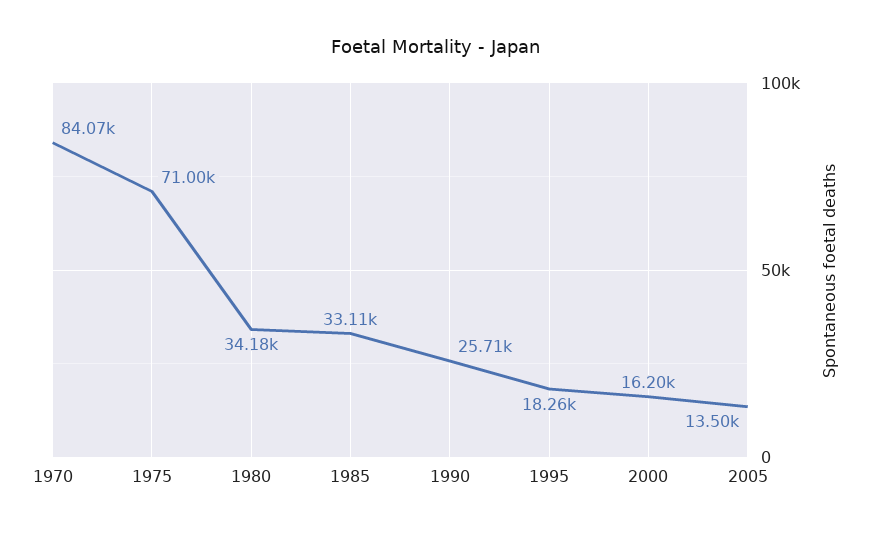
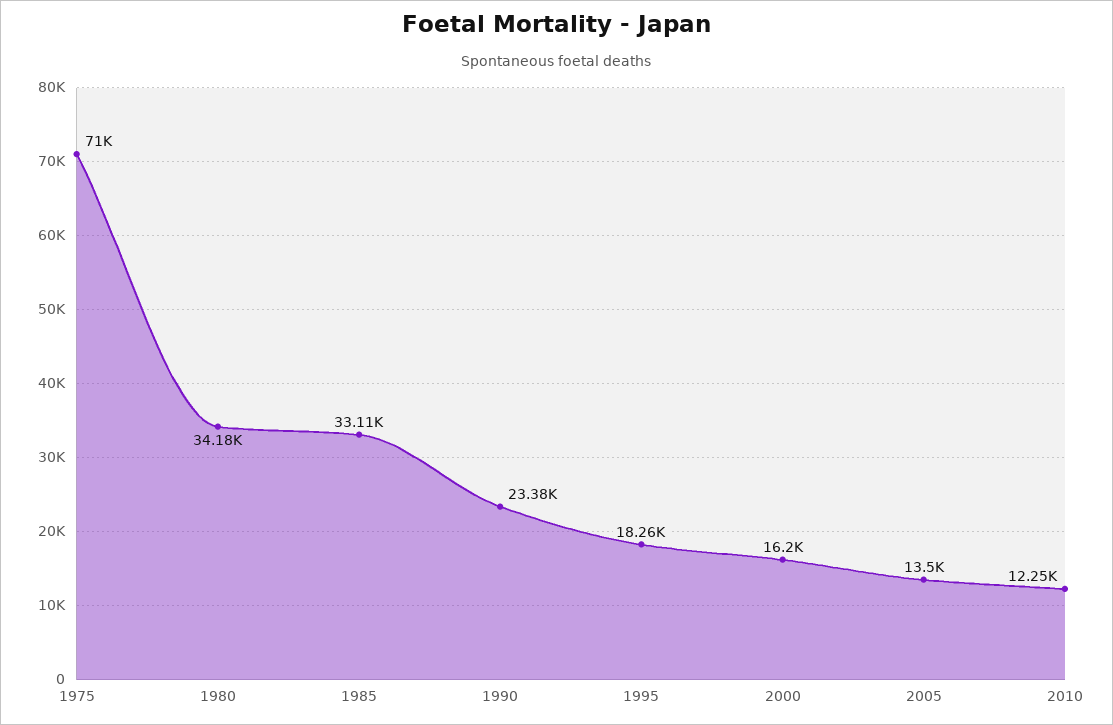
1970: 84070 -> none
1990: 25710 -> 23380
2010: none -> 12250

